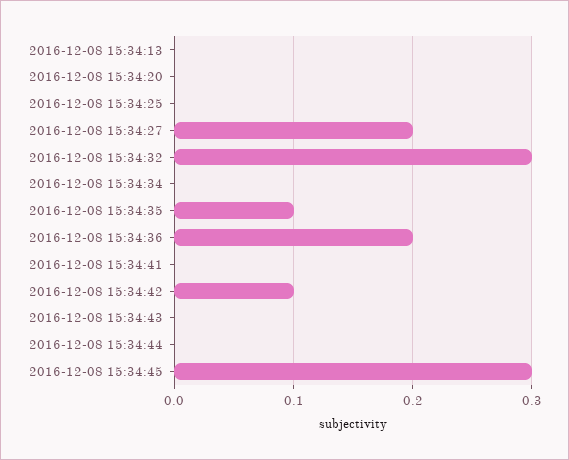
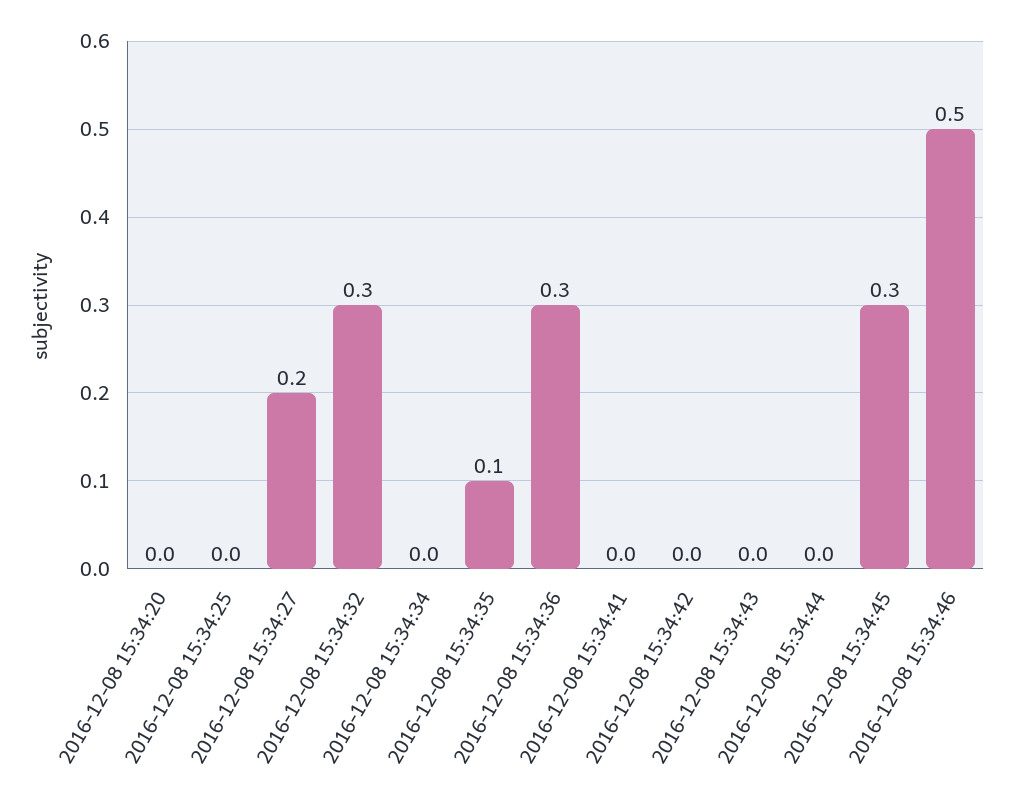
2016-12-08 15:34:13: 0 -> none
2016-12-08 15:34:36: 0.2 -> 0.3
2016-12-08 15:34:42: 0.1 -> 0
2016-12-08 15:34:46: none -> 0.5

